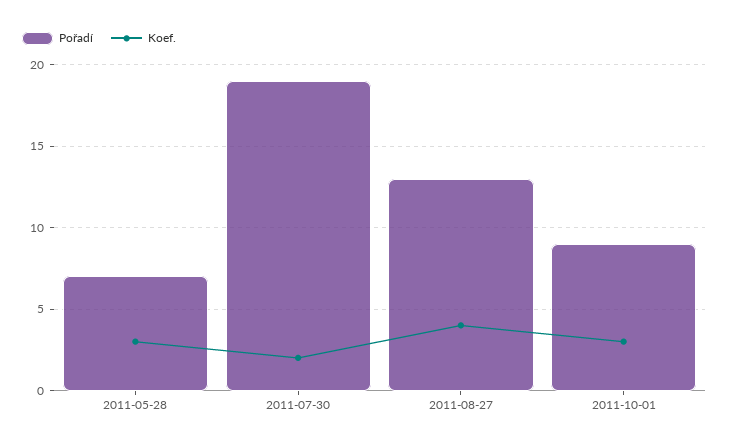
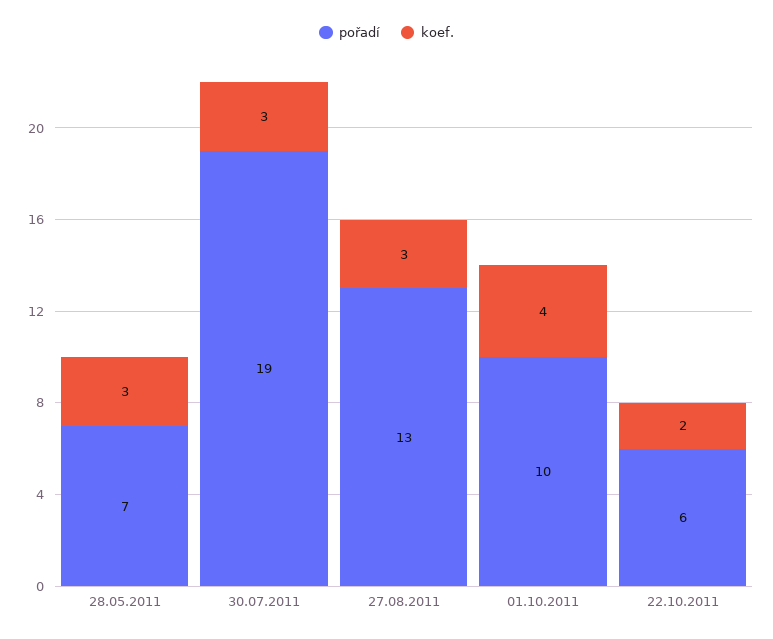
Koef., 2011-07-30: 2 -> 3
Koef., 2011-08-27: 4 -> 3
Pořadí, 2011-10-01: 9 -> 10
Koef., 2011-10-01: 3 -> 4
Pořadí, 22.10.2011: none -> 6
Koef., 22.10.2011: none -> 2

